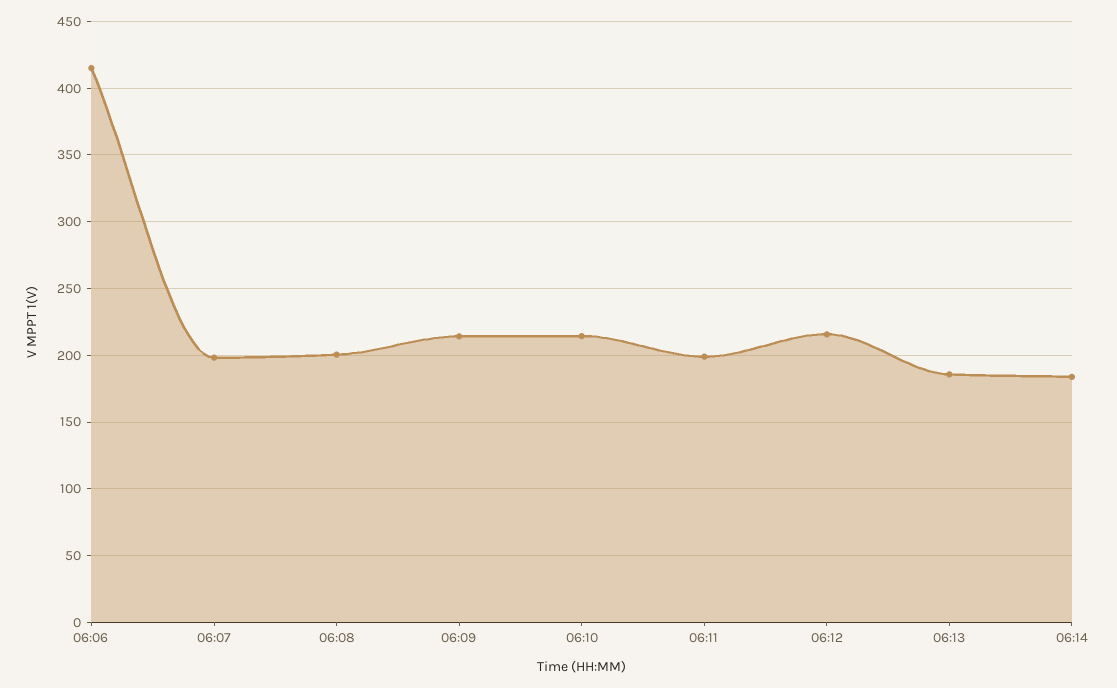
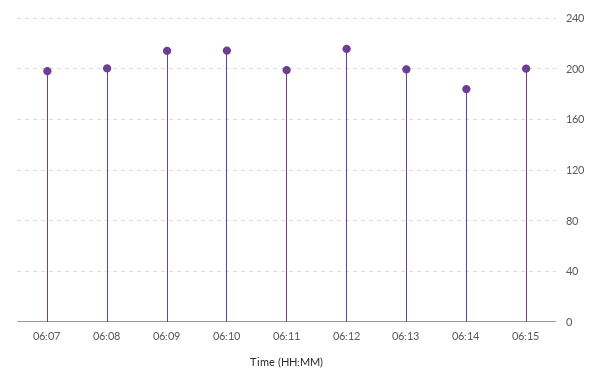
06:06: 415 -> none
06:13: 185 -> 200
06:15: none -> 200

